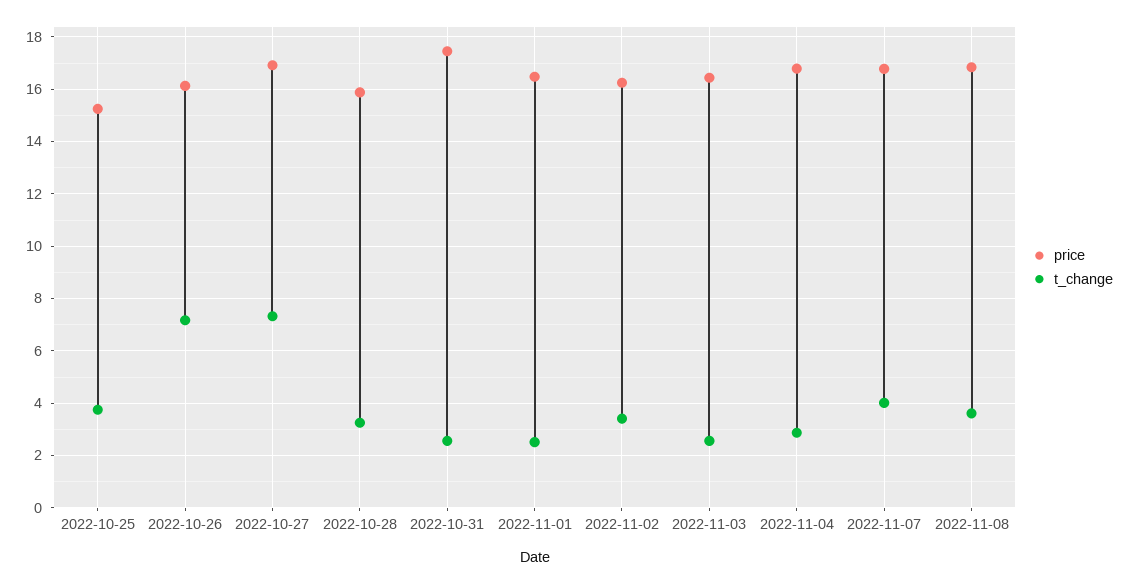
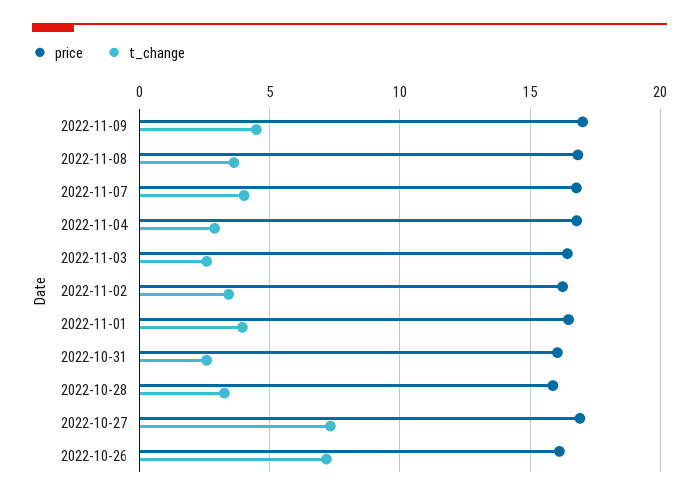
price, 2022-10-25: 15.25 -> none
t_change, 2022-10-25: 3.75 -> none
price, 2022-10-31: 17.5 -> 16
t_change, 2022-11-01: 2.5 -> 4
price, 2022-11-09: none -> 17
t_change, 2022-11-09: none -> 4.5

